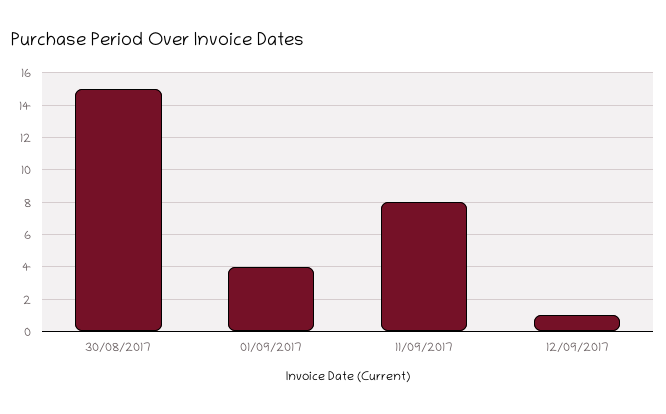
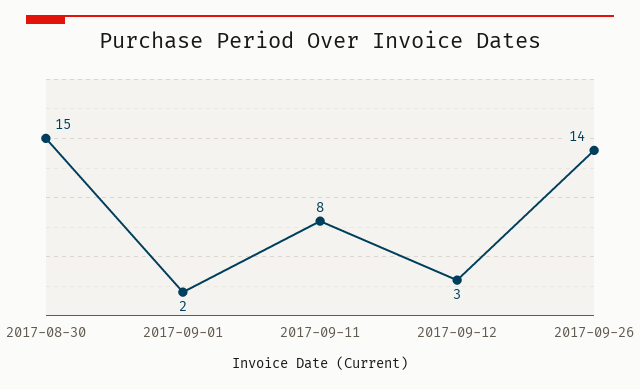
01/09/2017: 4 -> 2
12/09/2017: 1 -> 3
2017-09-26: none -> 14

